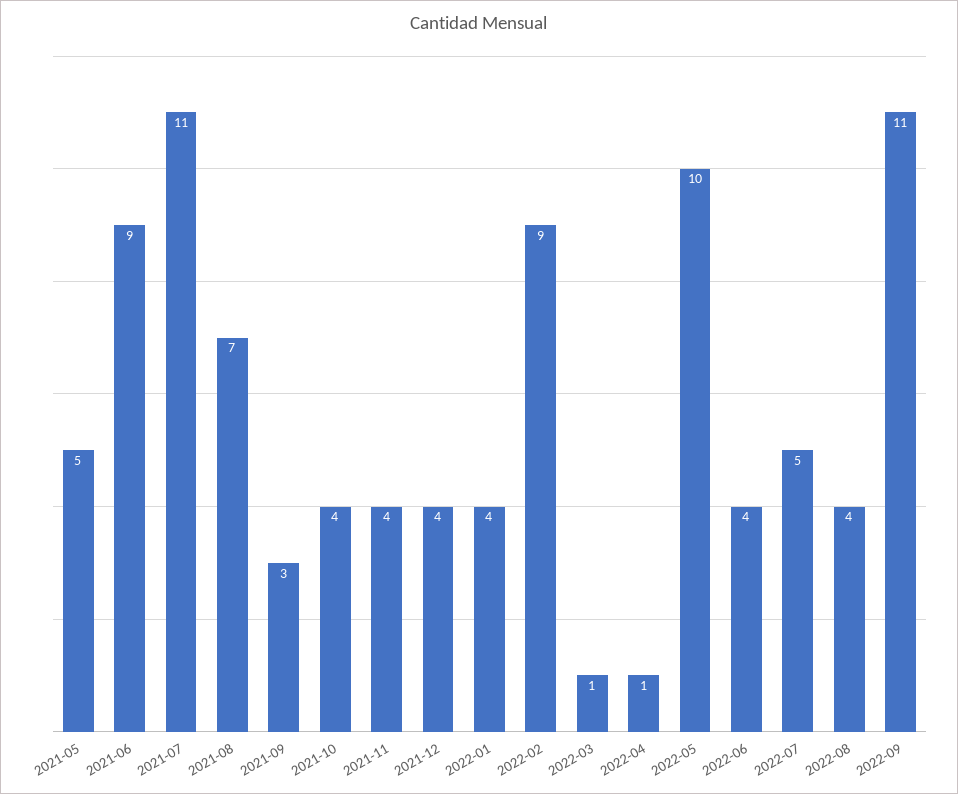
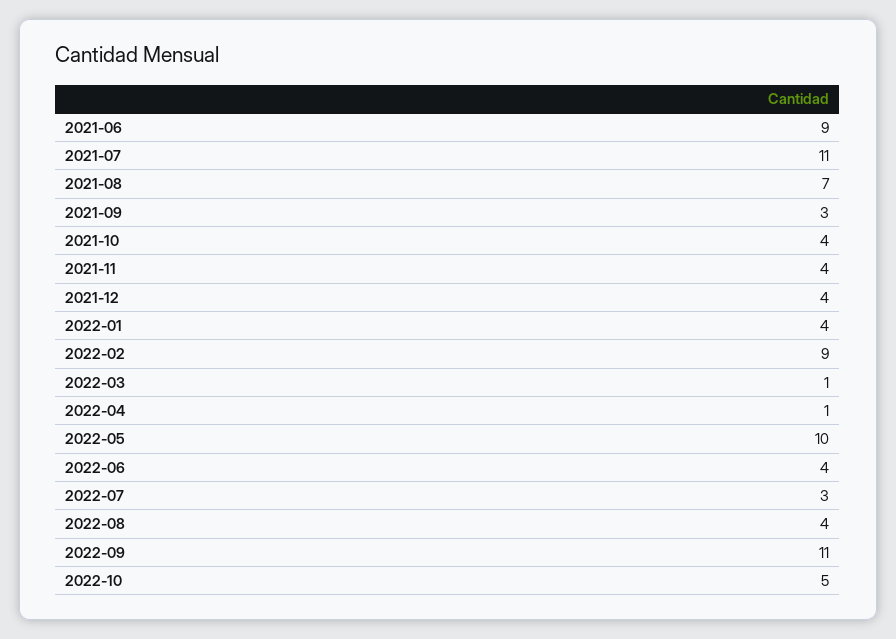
2021-05: 5 -> none
2022-07: 5 -> 3
2022-10: none -> 5

